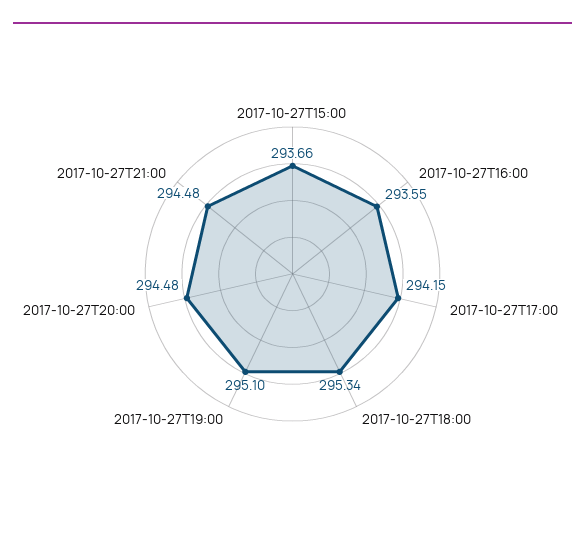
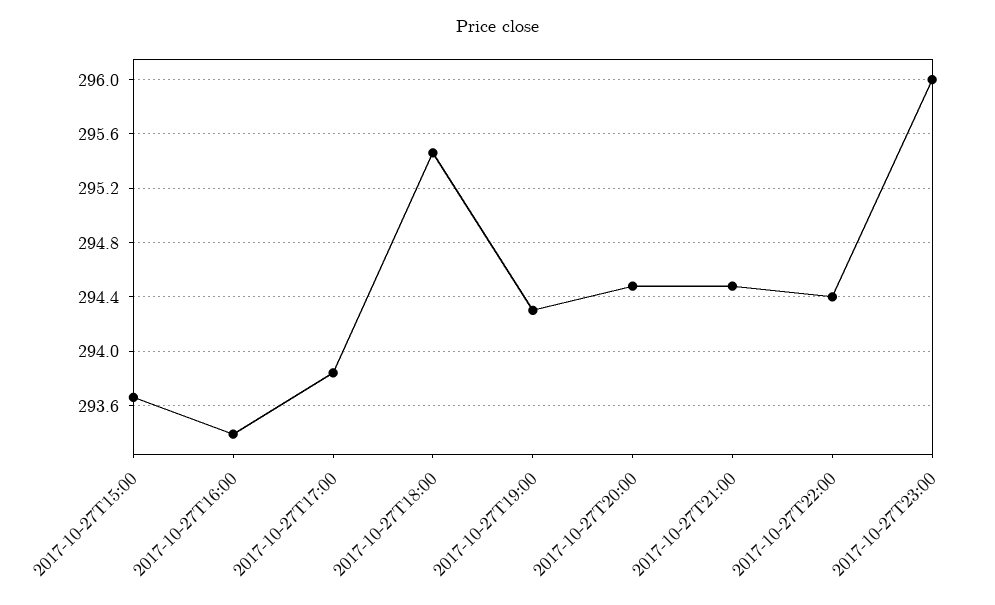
2017-10-27T16:00: 293.55 -> 293.4
2017-10-27T17:00: 294.15 -> 293.85
2017-10-27T18:00: 295.34 -> 295.45
2017-10-27T19:00: 295.1 -> 294.3
2017-10-27T22:00: none -> 294.4
2017-10-27T23:00: none -> 296

